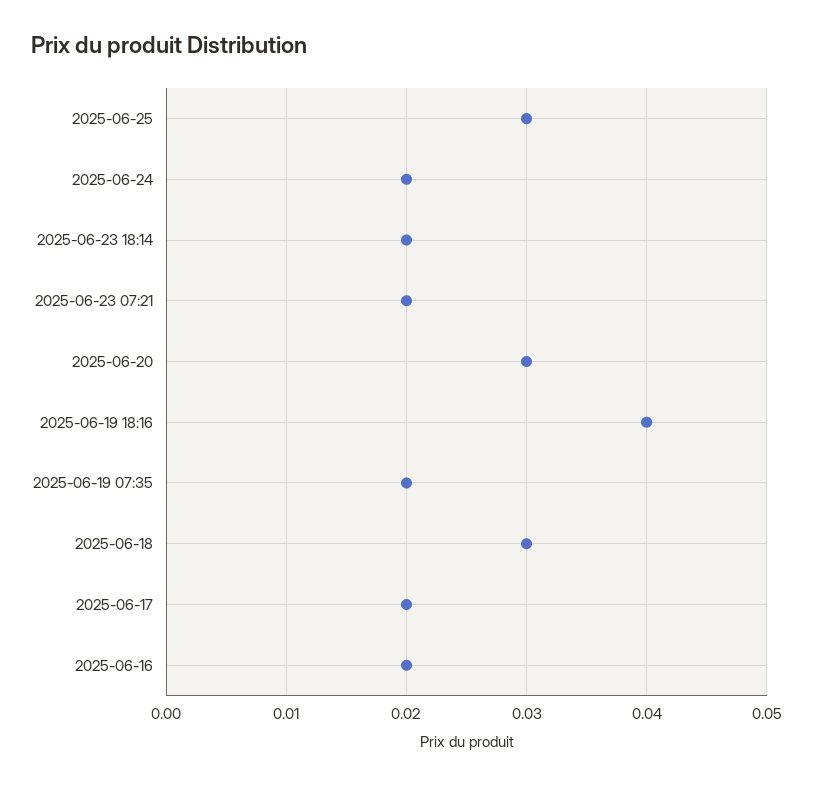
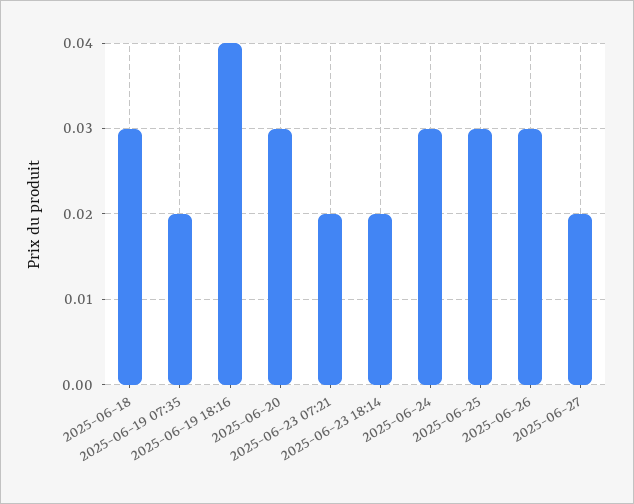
2025-06-24: 0.02 -> 0.03
2025-06-17: 0.02 -> none
2025-06-16: 0.02 -> none
2025-06-26: none -> 0.03
2025-06-27: none -> 0.02

